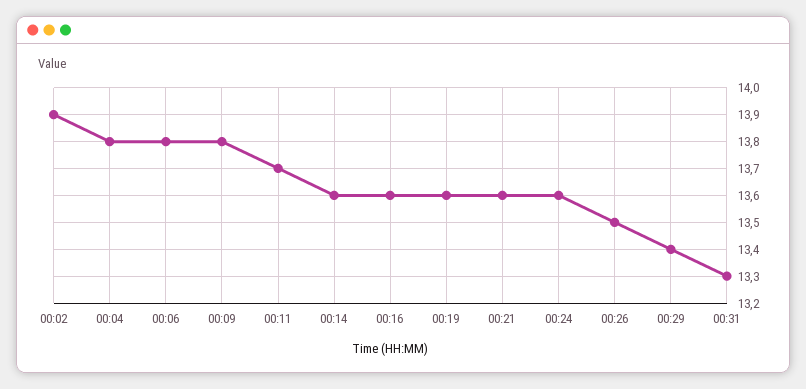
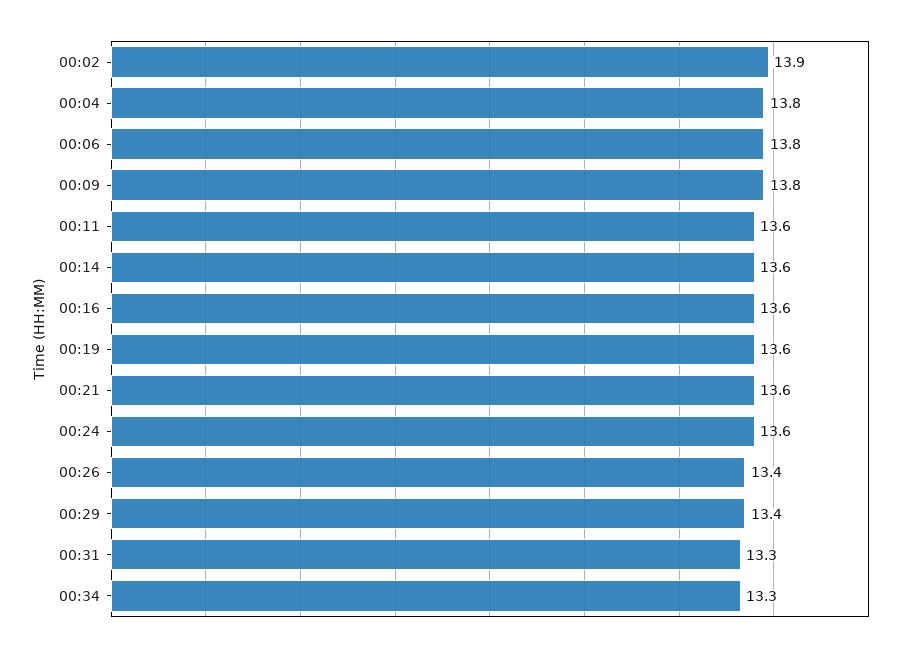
00:11: 13.7 -> 13.6
00:26: 13.5 -> 13.4
00:34: none -> 13.3

